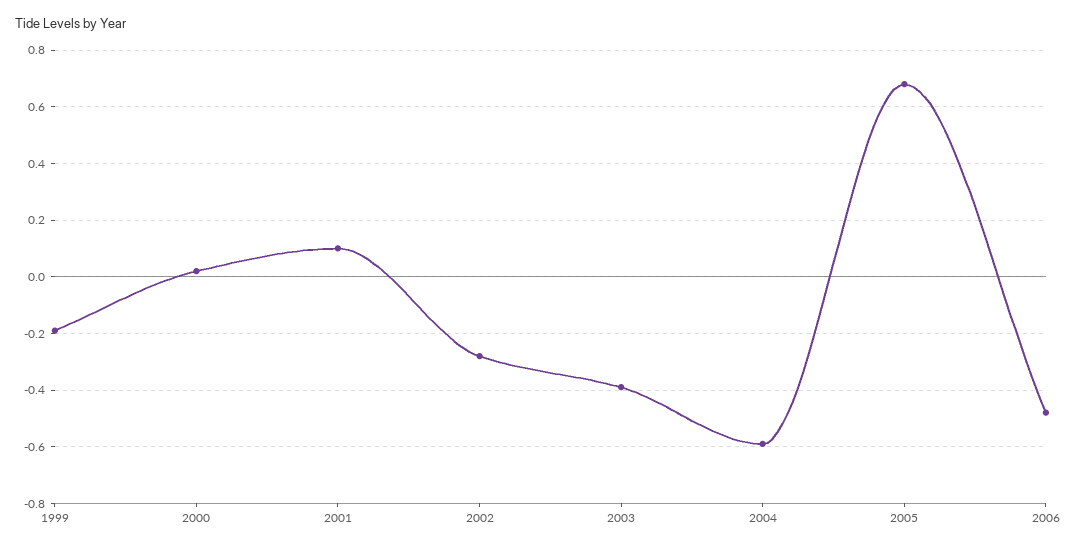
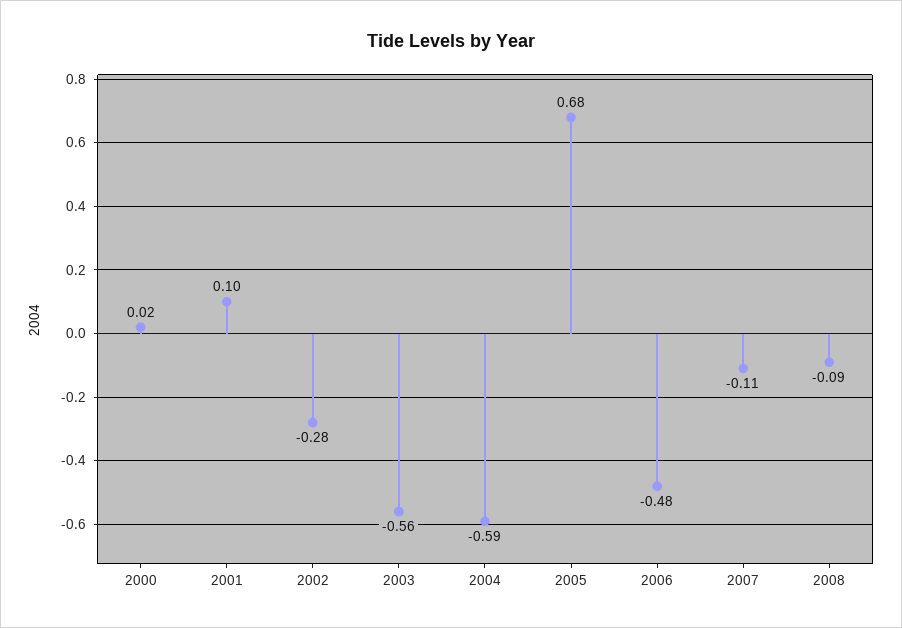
1999: -0.2 -> none
2003: -0.4 -> -0.56
2007: none -> -0.11
2008: none -> -0.09

